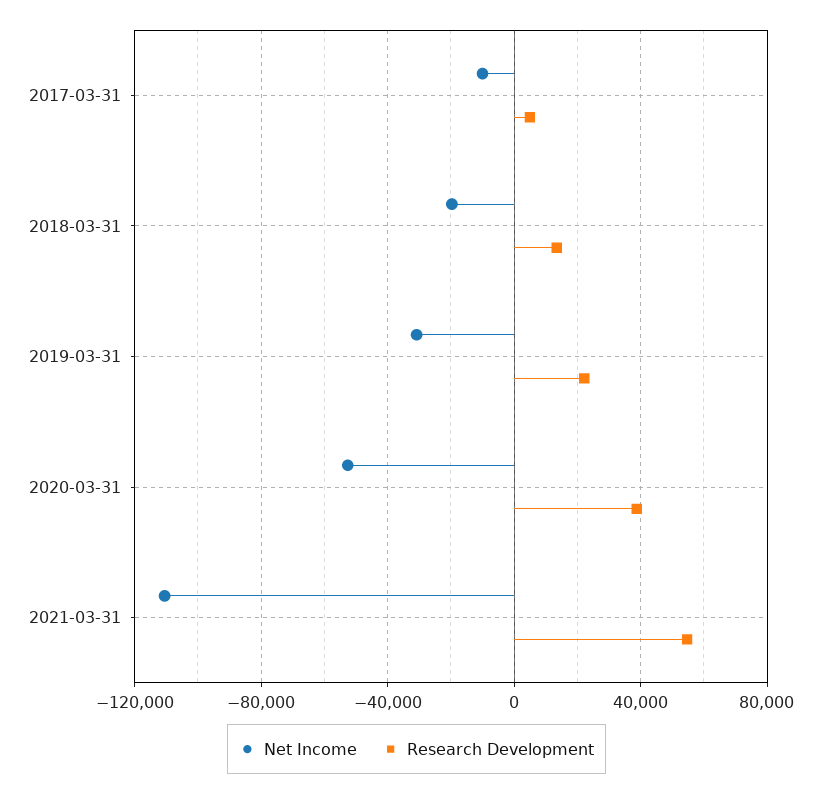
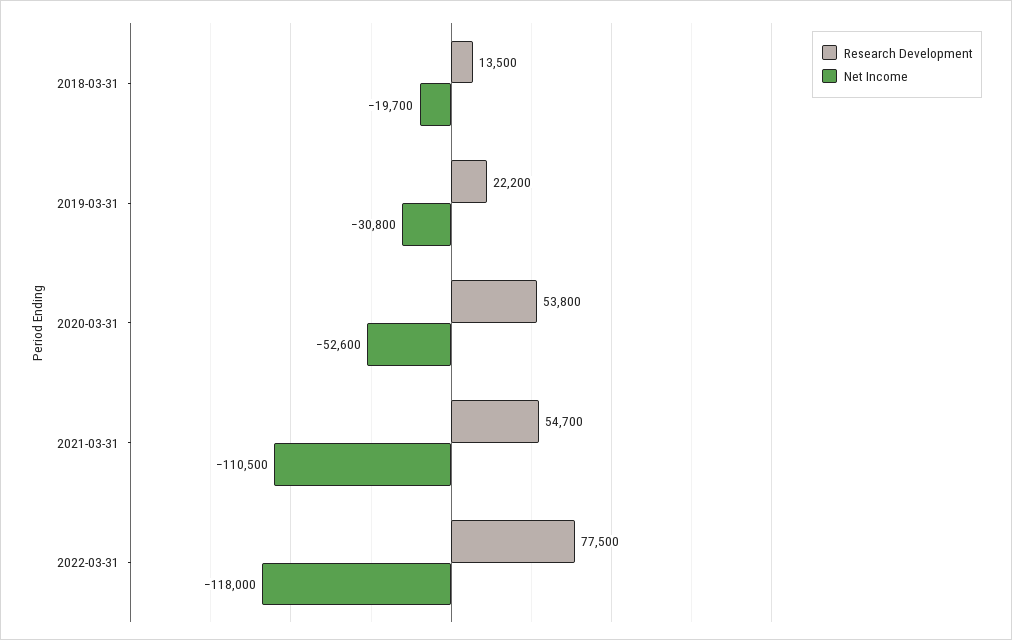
Net Income, 2017-03-31: -10000 -> none
Research Development, 2017-03-31: 5000 -> none
Research Development, 2020-03-31: 40000 -> 53800
Research Development, 2022-03-31: none -> 77500
Net Income, 2022-03-31: none -> -118000

